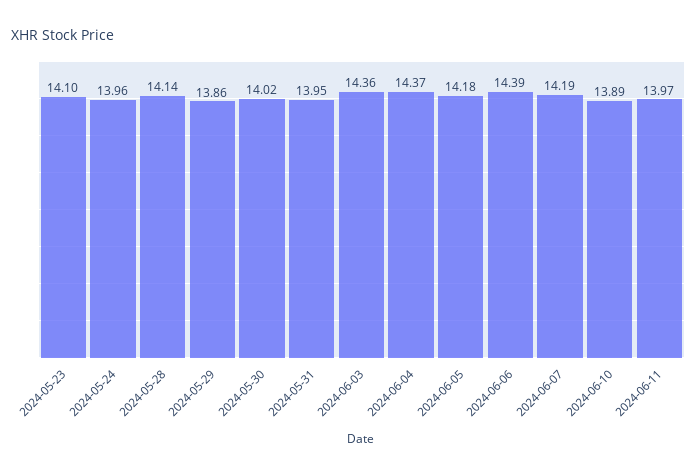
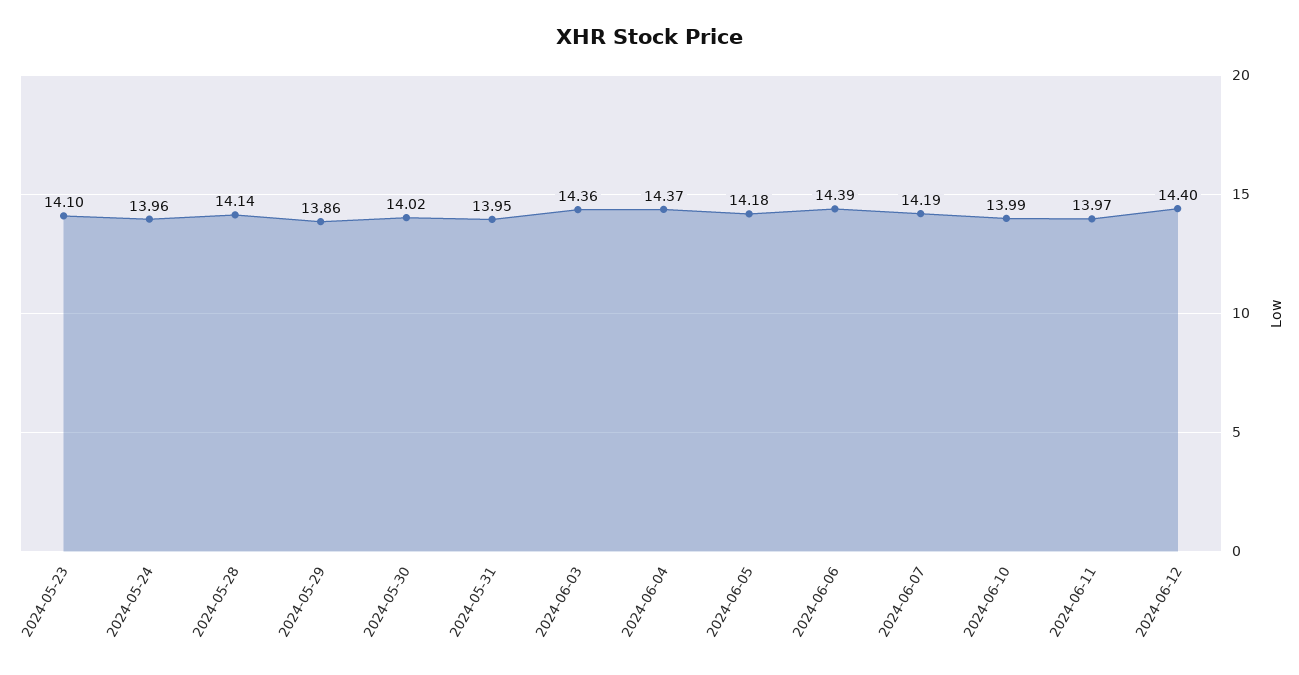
2024-06-10: 13.89 -> 13.99
2024-06-12: none -> 14.4

